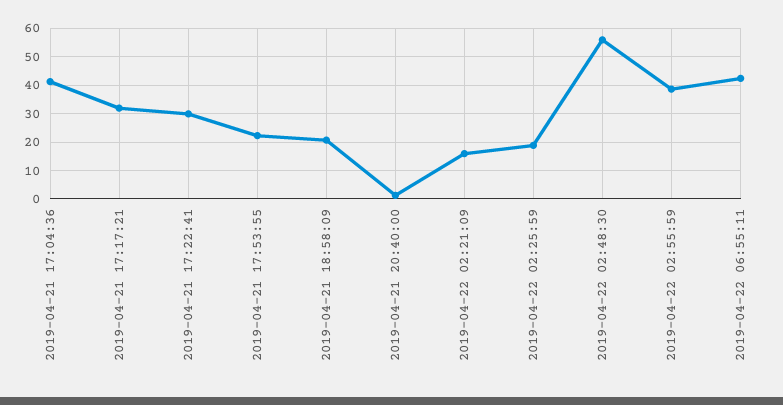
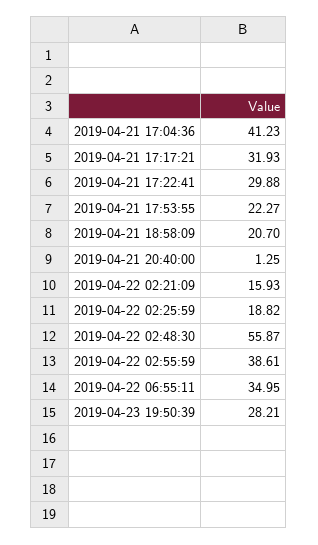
2019-04-22 06:55:11: 42.5 -> 34.95
2019-04-23 19:50:39: none -> 28.21

